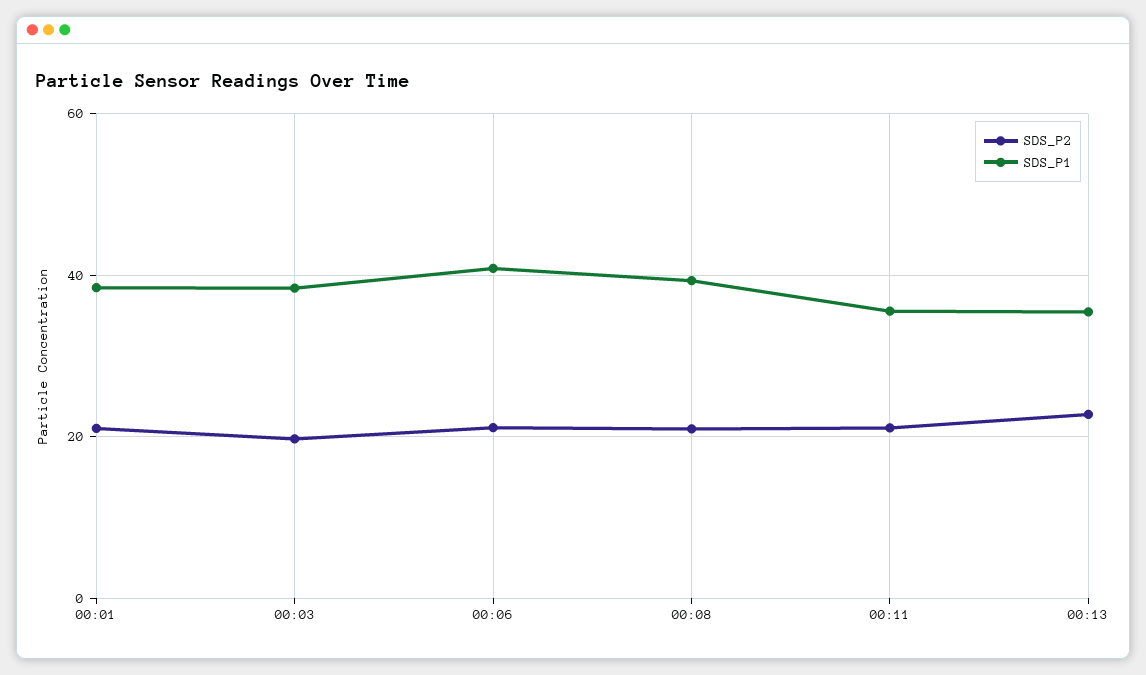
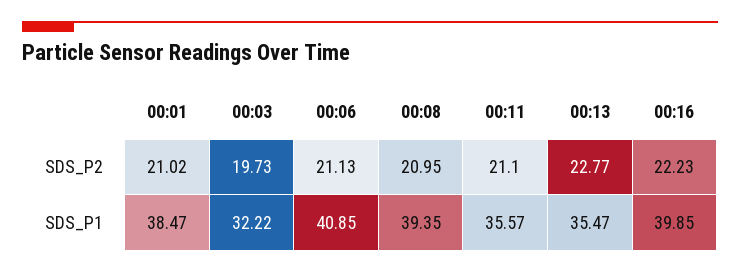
SDS_P1, 00:03: 38 -> 32.22
SDS_P2, 00:16: none -> 22.23
SDS_P1, 00:16: none -> 39.85

